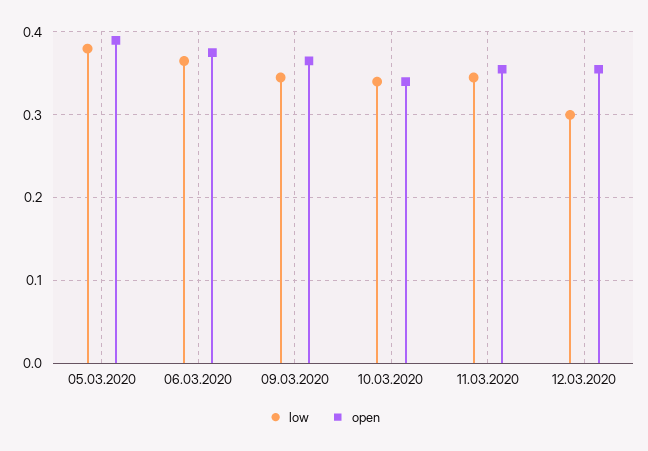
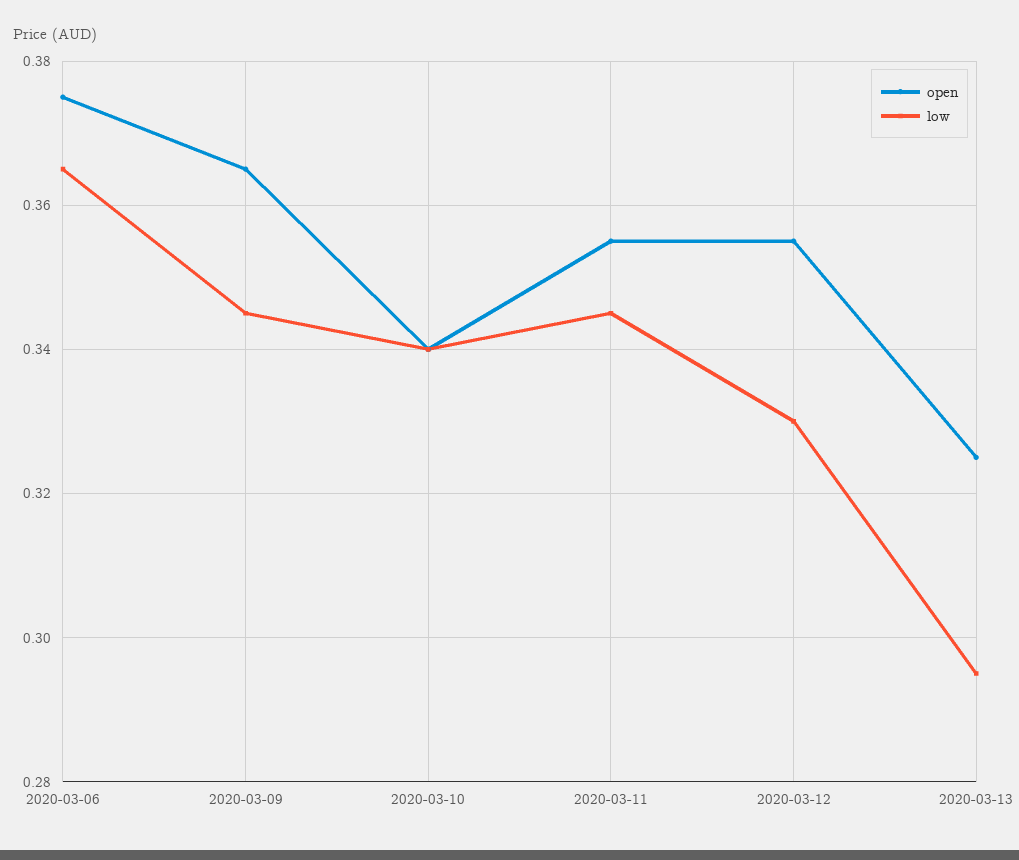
low, 05.03.2020: 0.38 -> none
open, 05.03.2020: 0.39 -> none
low, 12.03.2020: 0.3 -> 0.33
open, 2020-03-13: none -> 0.325
low, 2020-03-13: none -> 0.295

